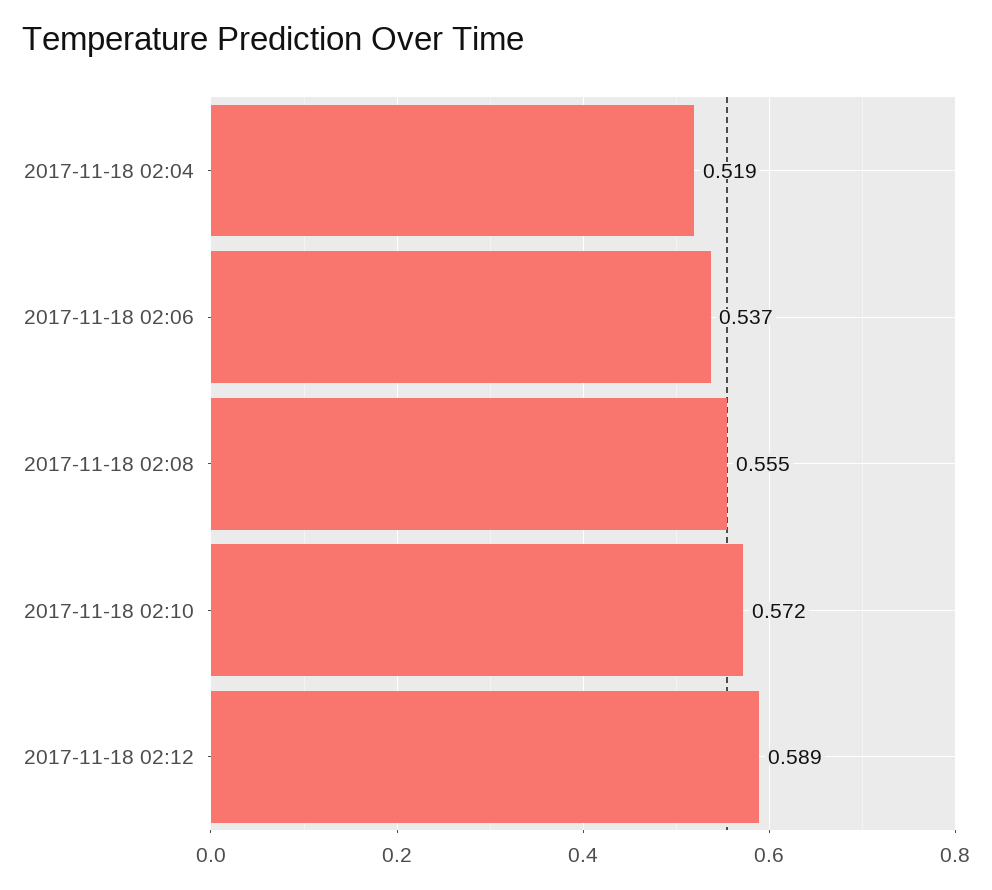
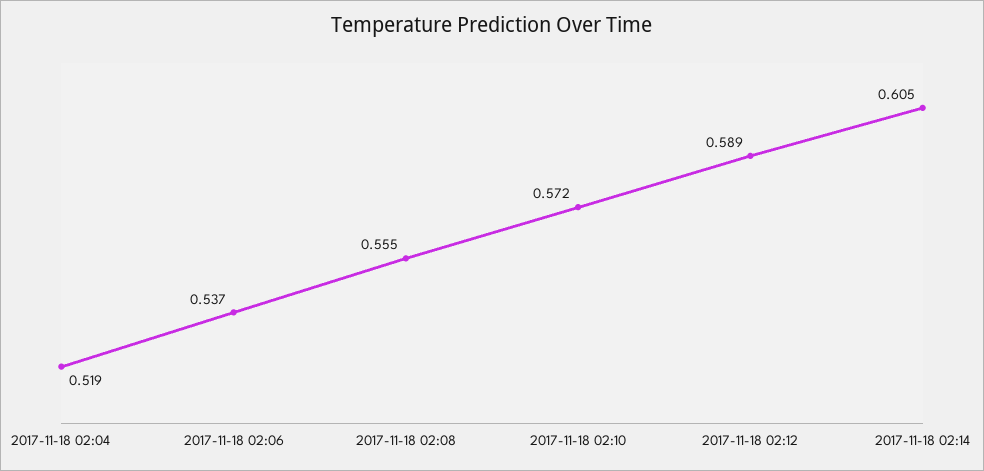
2017-11-18 02:14: none -> 0.605

